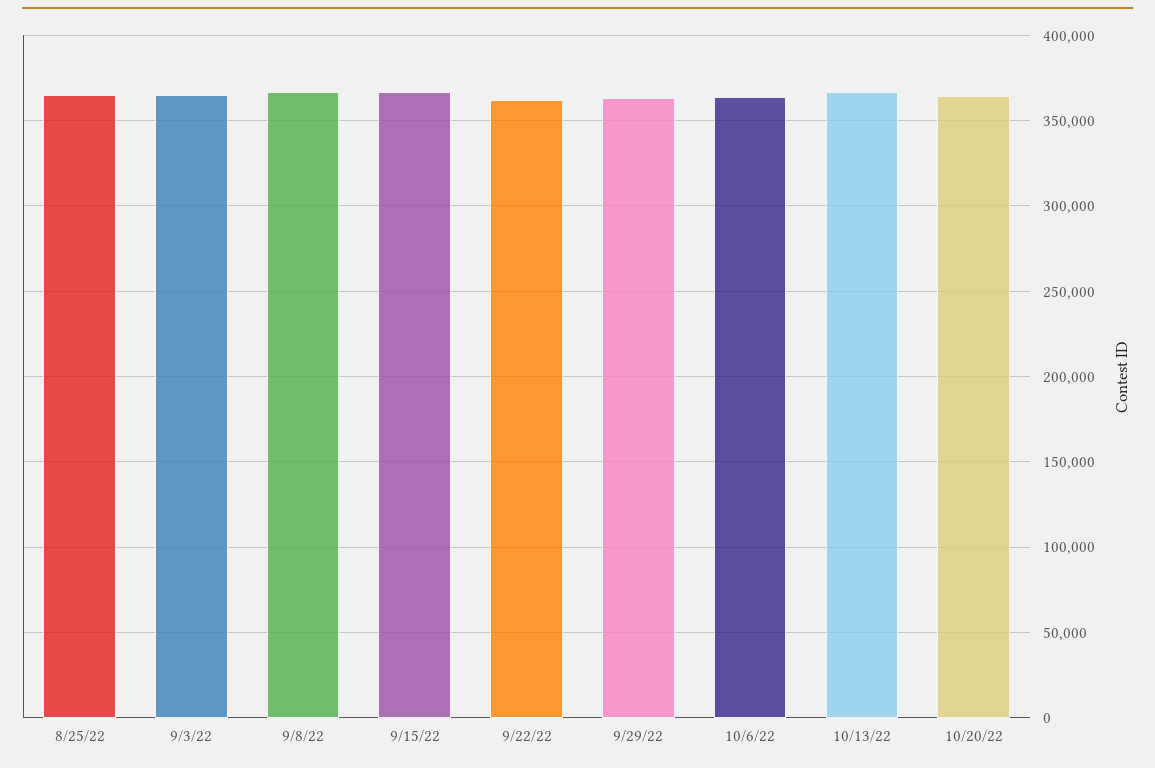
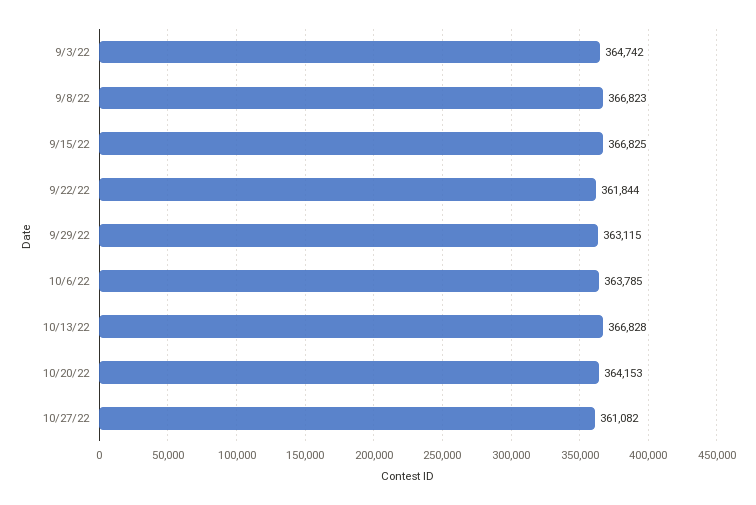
8/25/22: 365000 -> none
10/27/22: none -> 361082

